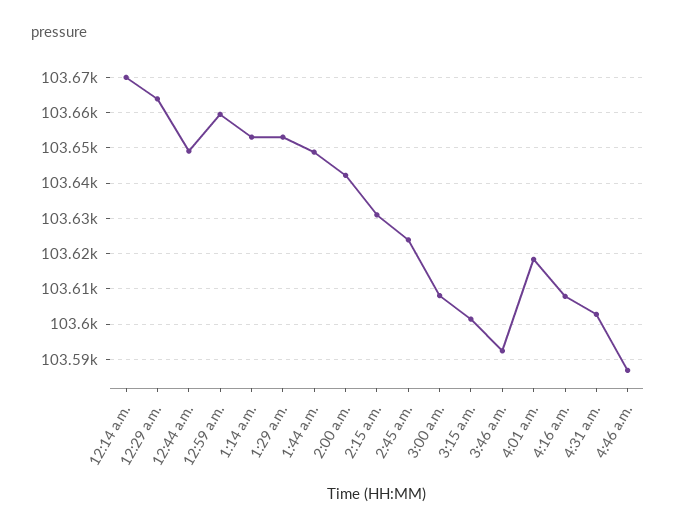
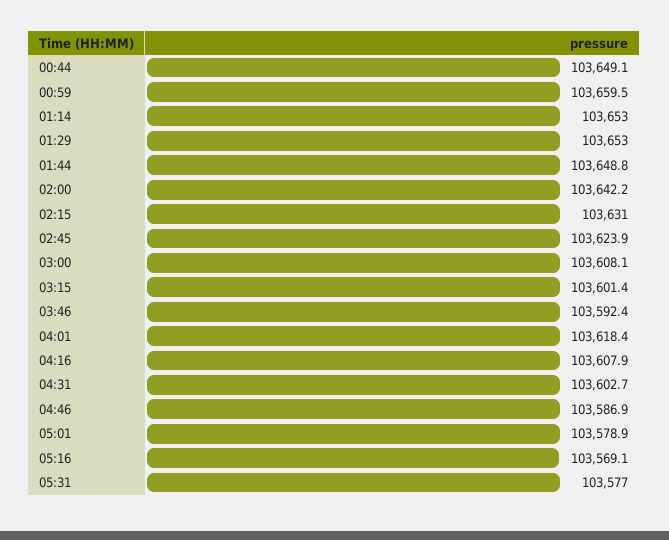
12:14 a.m.: 103670 -> none
12:29 a.m.: 103664 -> none
05:01: none -> 103578.9
05:16: none -> 103569.1
05:31: none -> 103577

